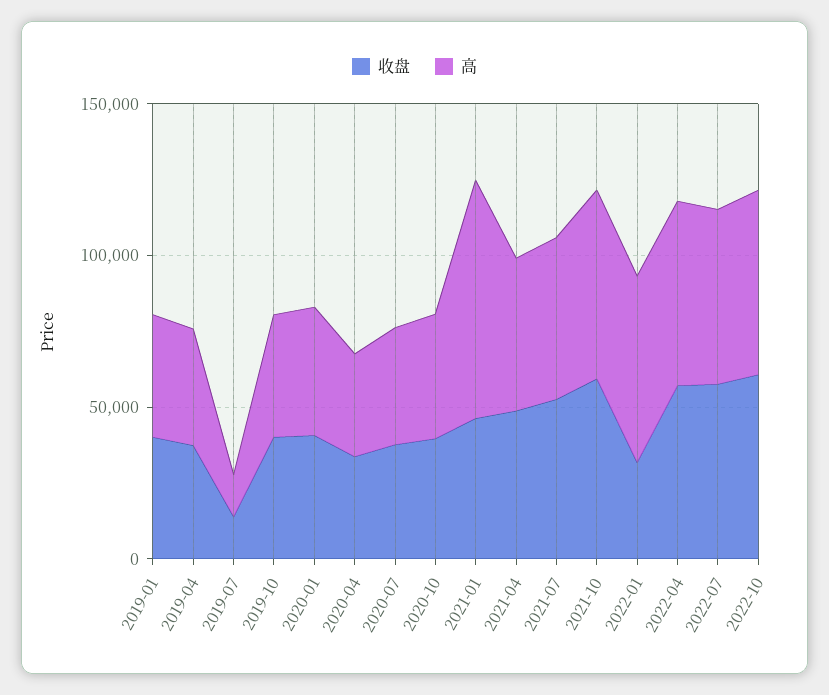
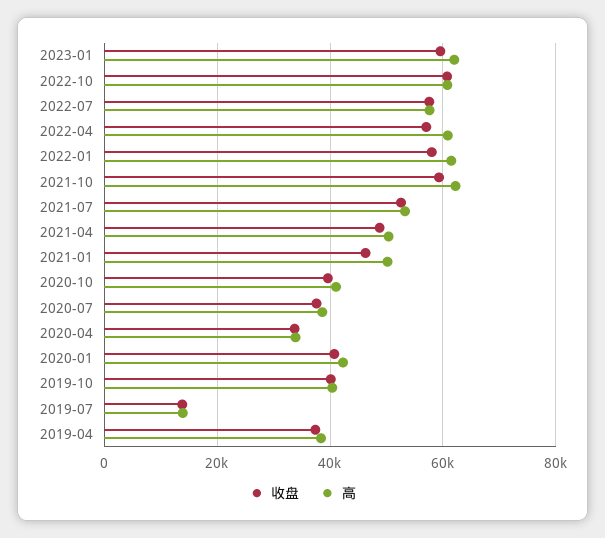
收盘, 2019-01: 40000 -> none
高, 2019-01: 40000 -> none
高, 2021-01: 80000 -> 50000
收盘, 2022-01: 30000 -> 58000
收盘, 2023-01: none -> 60000
高, 2023-01: none -> 62000

